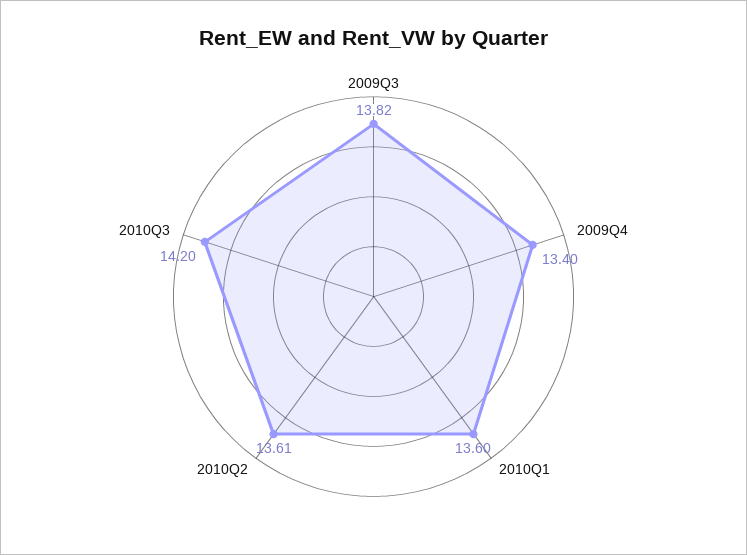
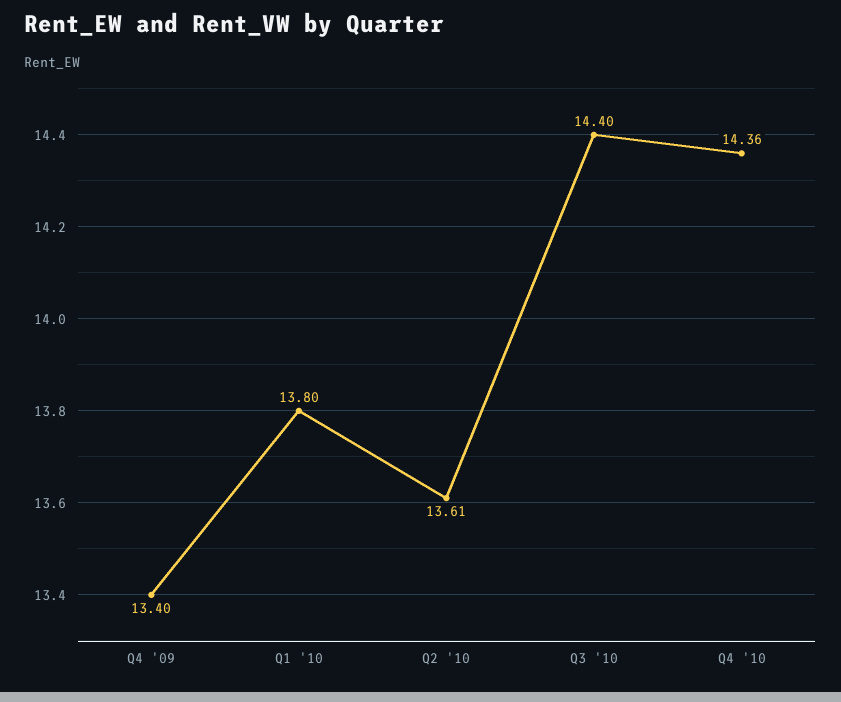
2009Q3: 13.82 -> none
2010Q1: 13.6 -> 13.8
2010Q3: 14.2 -> 14.4
Q4 '10: none -> 14.36

